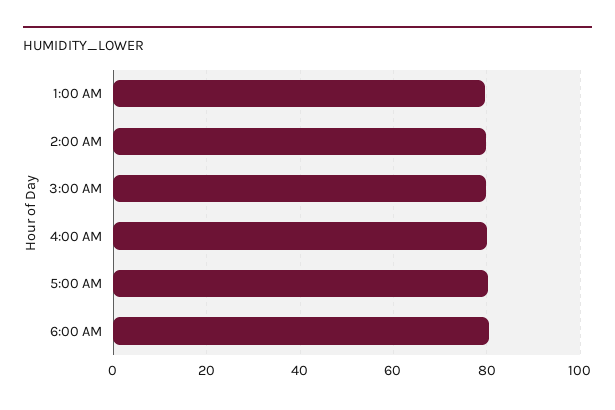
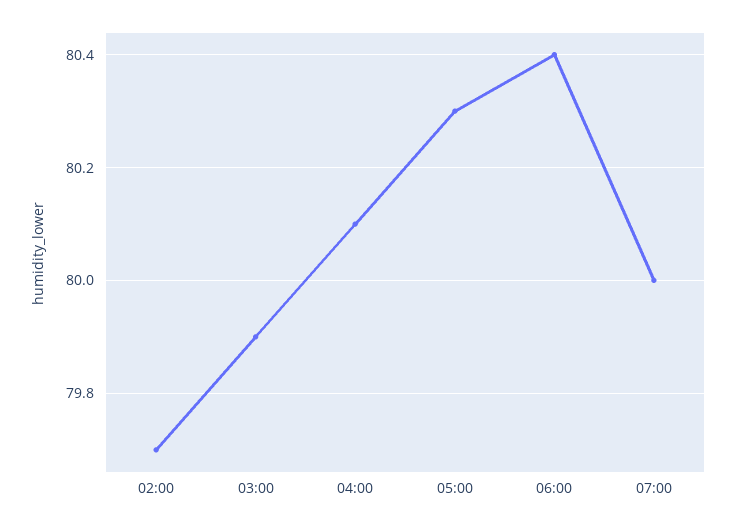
1:00 AM: 80 -> none
07:00: none -> 80

